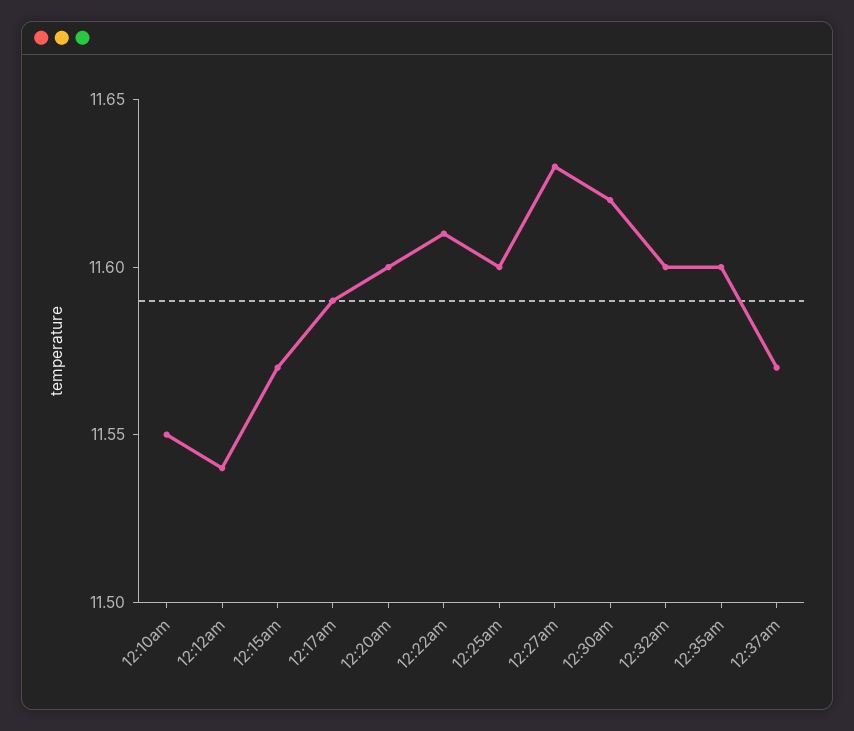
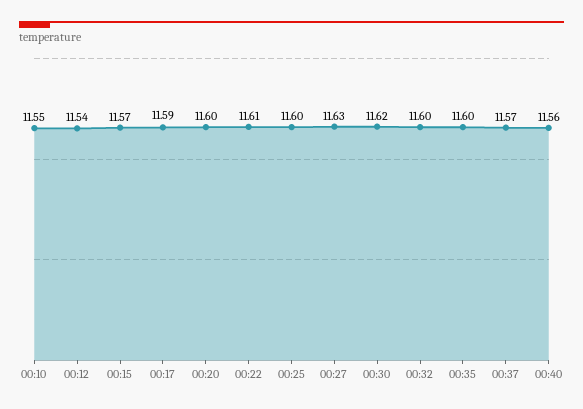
00:40: none -> 11.56

